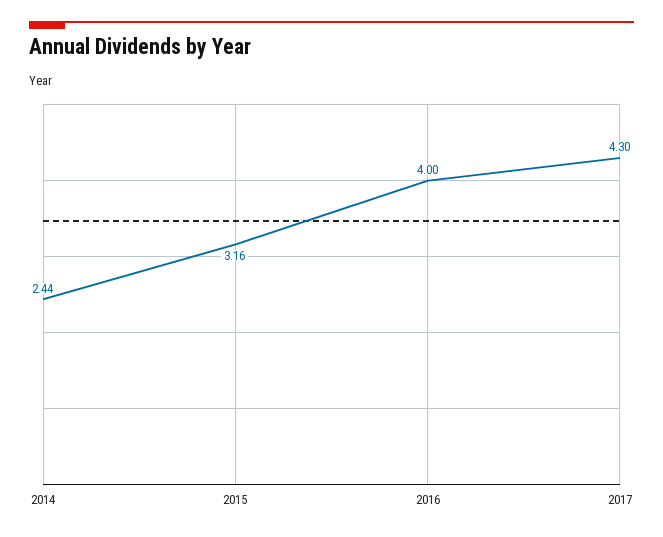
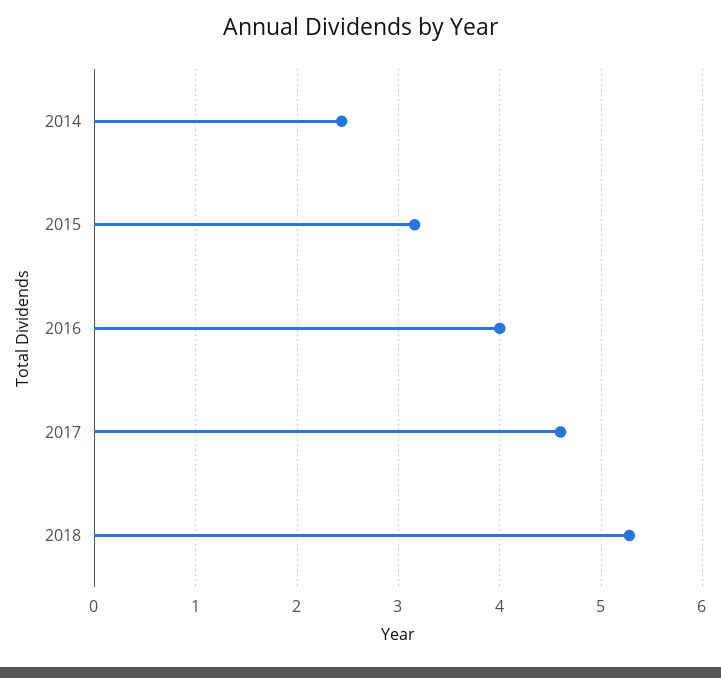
2017: 4.3 -> 4.6
2018: none -> 5.3

